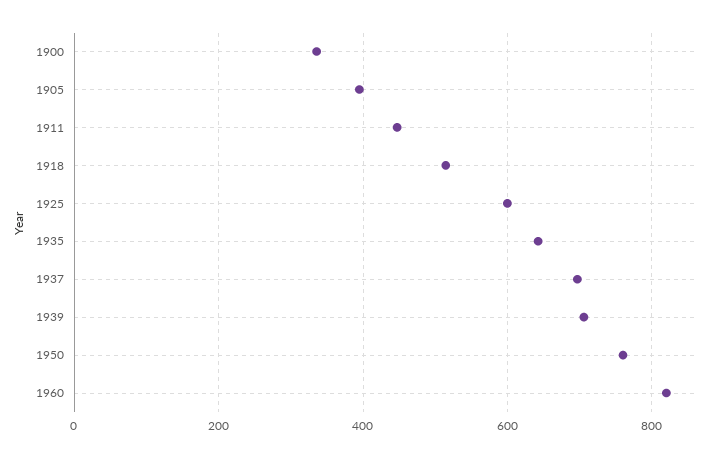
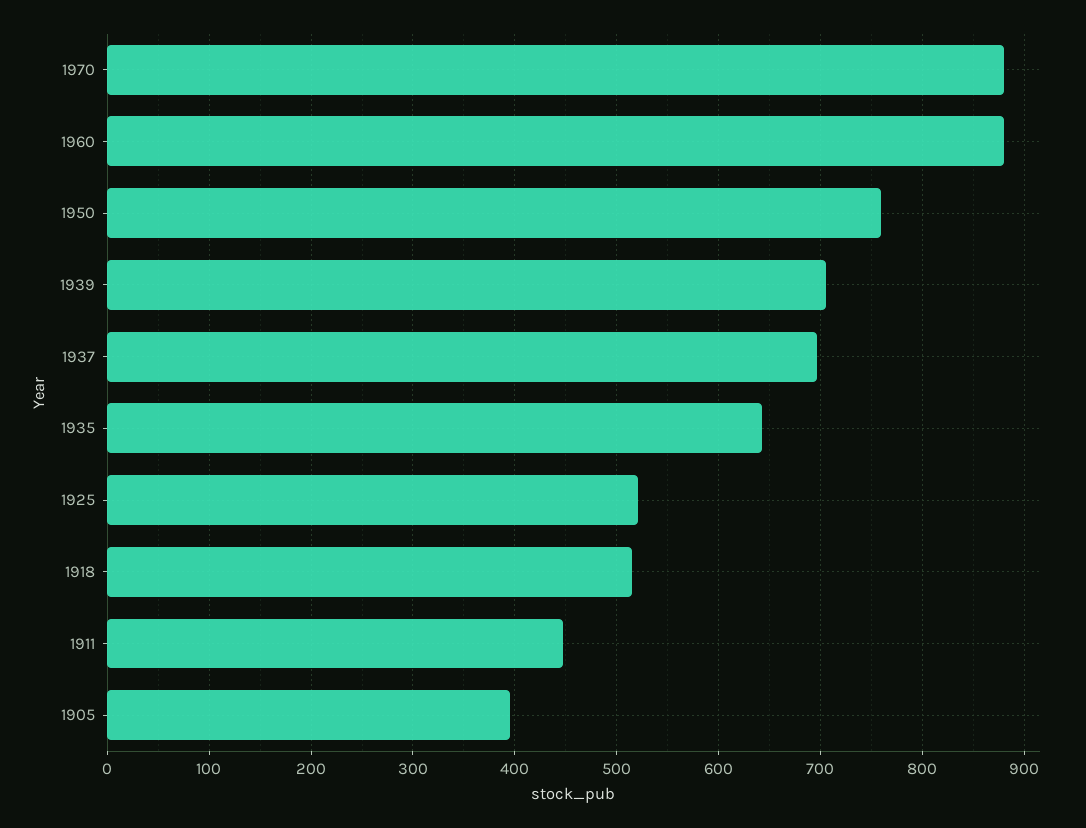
1900: 340 -> none
1925: 600 -> 520
1960: 820 -> 880
1970: none -> 880

